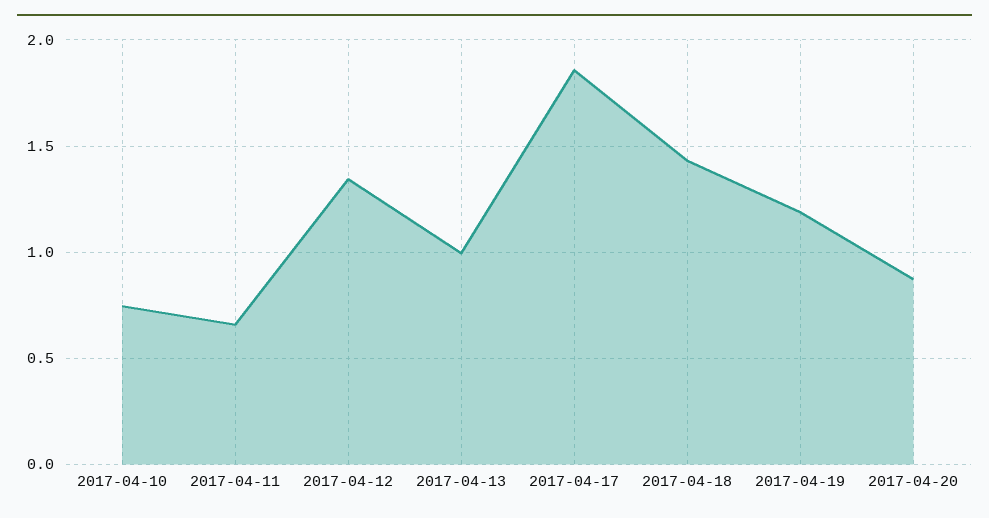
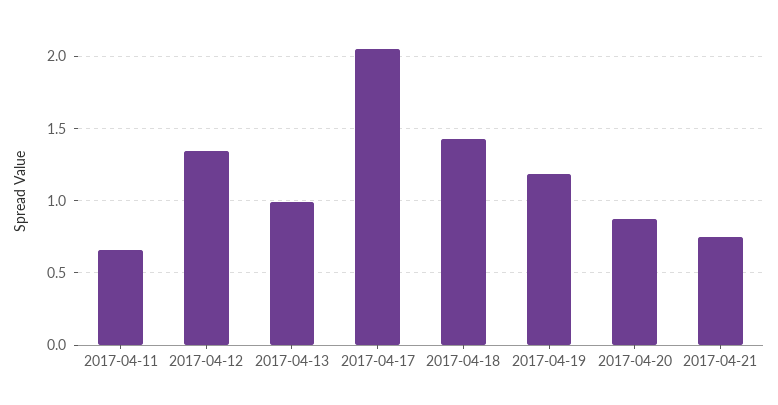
2017-04-10: 0.75 -> none
2017-04-17: 1.85 -> 2.05
2017-04-21: none -> 0.75

